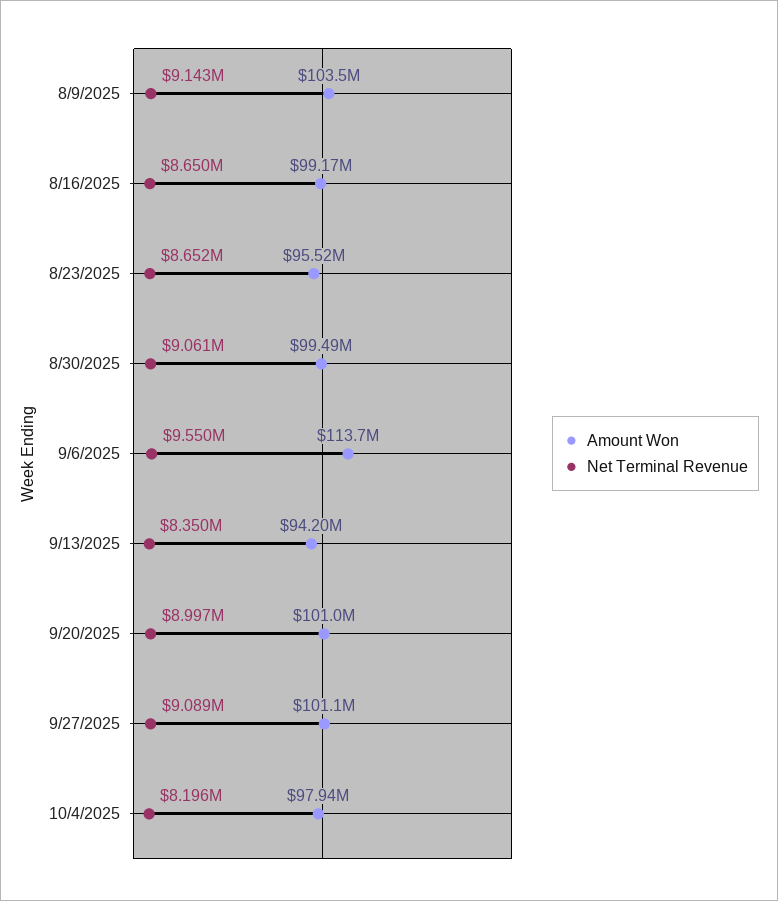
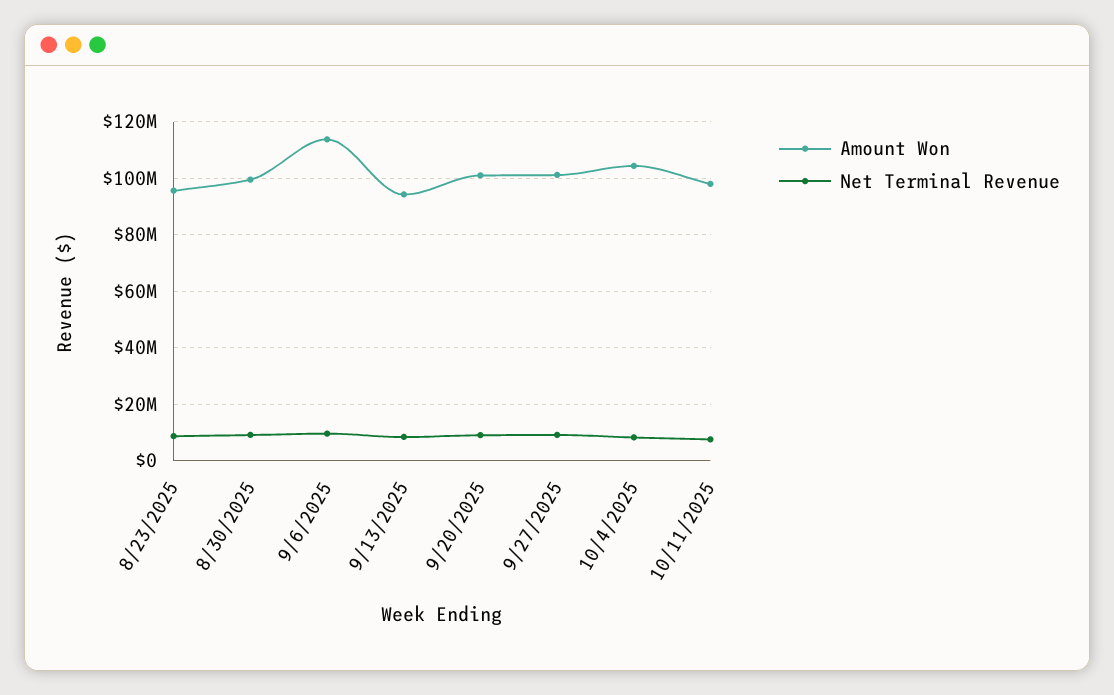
Amount Won, 8/9/2025: 103500000 -> none
Net Terminal Revenue, 8/9/2025: 9143000 -> none
Amount Won, 8/16/2025: 99170000 -> none
Net Terminal Revenue, 8/16/2025: 8650000 -> none
Amount Won, 10/4/2025: 97940000 -> 105000000
Amount Won, 10/11/2025: none -> 97500000
Net Terminal Revenue, 10/11/2025: none -> 7500000

